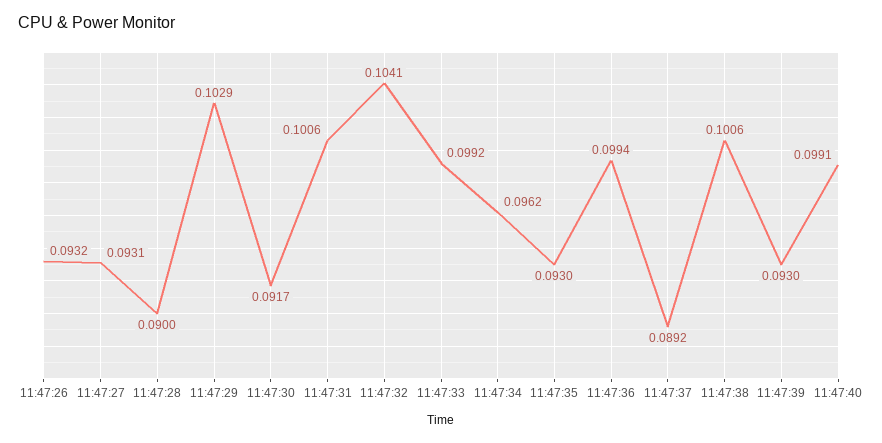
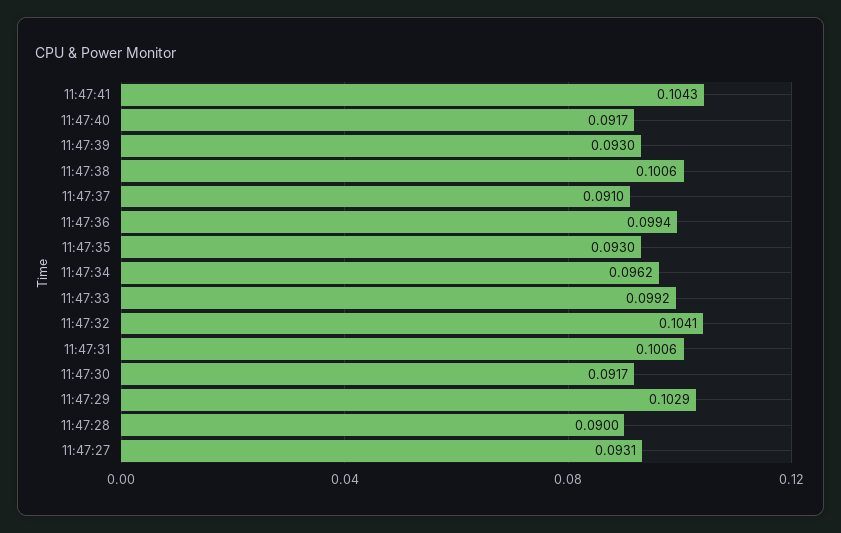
11:47:26: 0.0932 -> none
11:47:37: 0.0892 -> 0.091
11:47:40: 0.0991 -> 0.0917
11:47:41: none -> 0.1043

